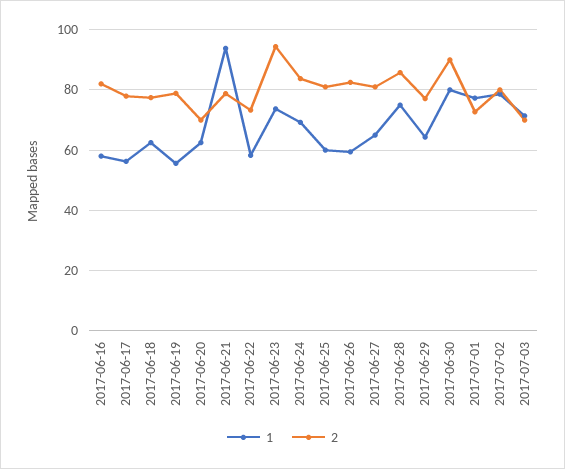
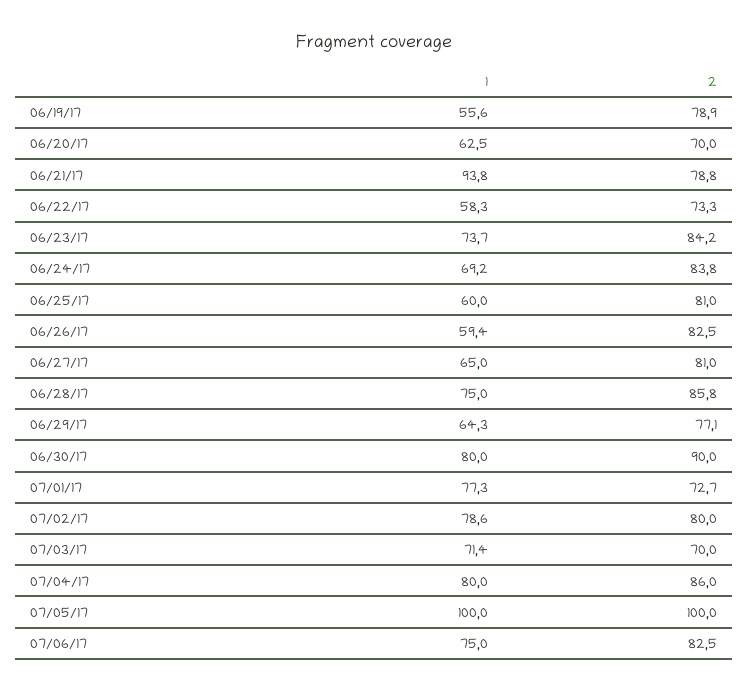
1, 2017-06-16: 58 -> none
2, 2017-06-16: 82 -> none
1, 2017-06-17: 56 -> none
2, 2017-06-17: 78 -> none
1, 2017-06-18: 62 -> none
2, 2017-06-18: 78 -> none
2, 2017-06-23: 94 -> 84.2
1, 07/04/17: none -> 80
2, 07/04/17: none -> 86
1, 07/05/17: none -> 100
2, 07/05/17: none -> 100
1, 07/06/17: none -> 75
2, 07/06/17: none -> 82.5

